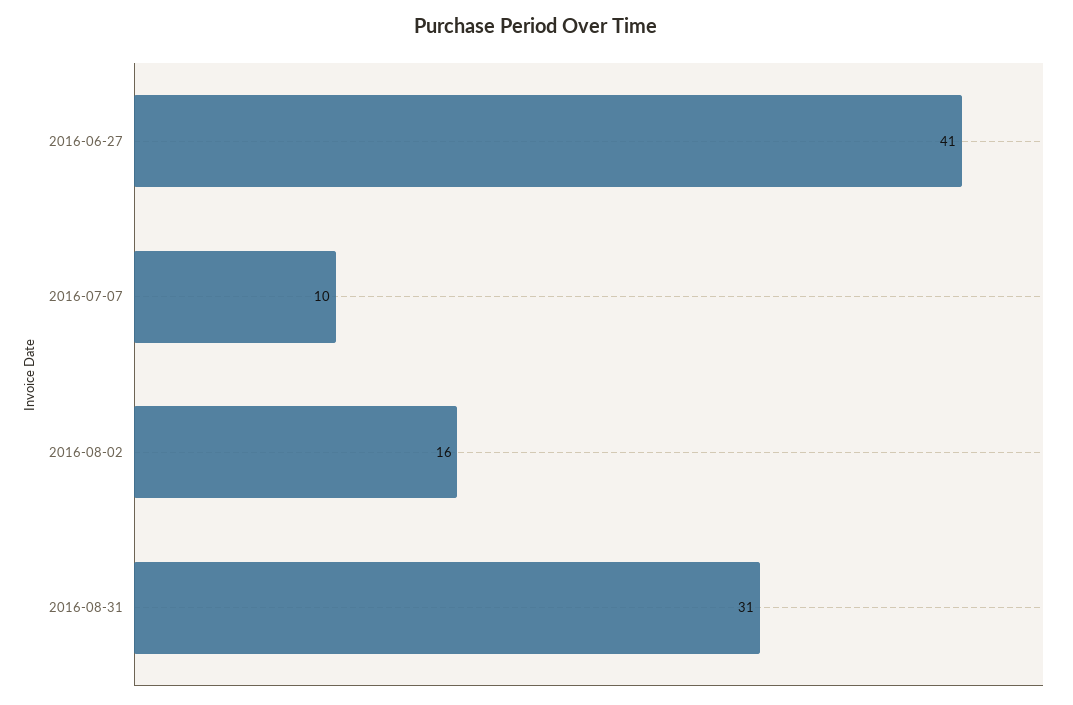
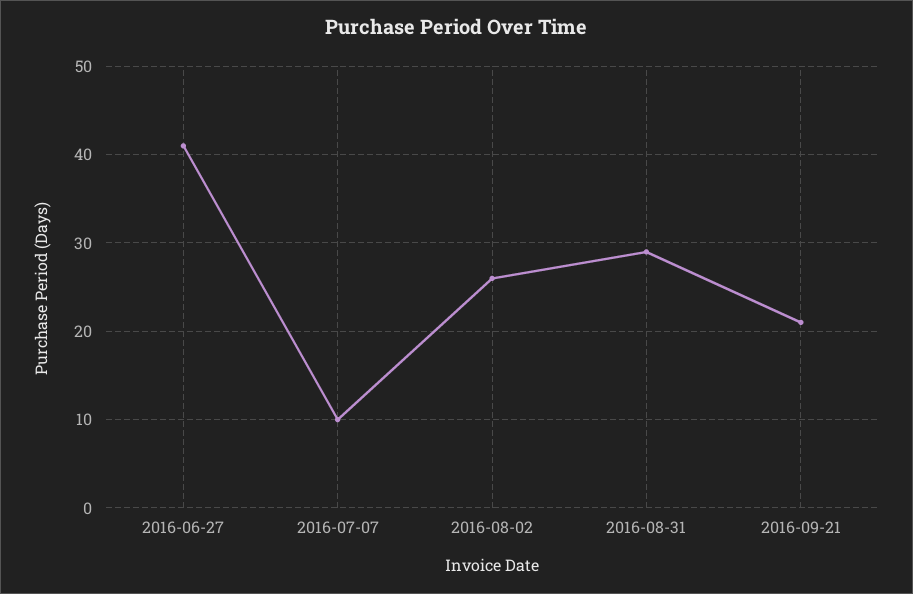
2016-08-02: 16 -> 26
2016-08-31: 31 -> 29
2016-09-21: none -> 21

